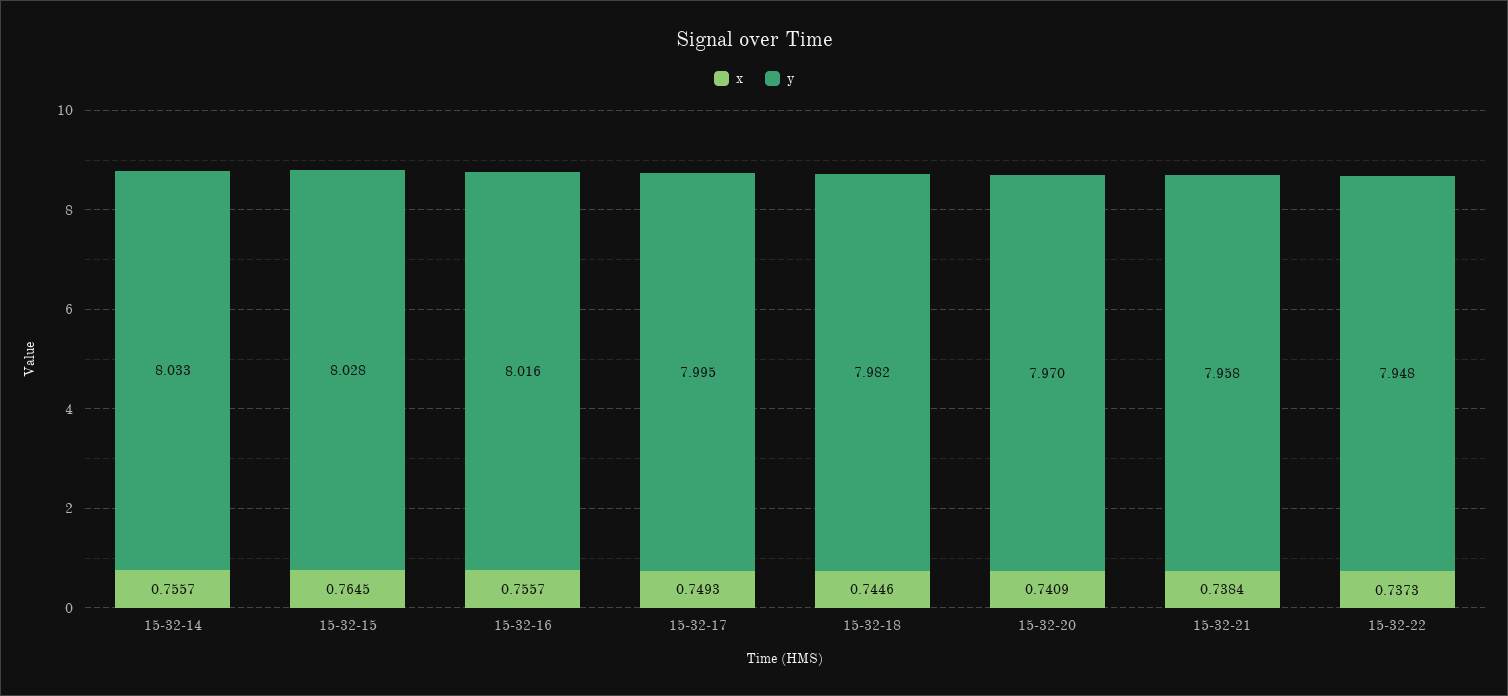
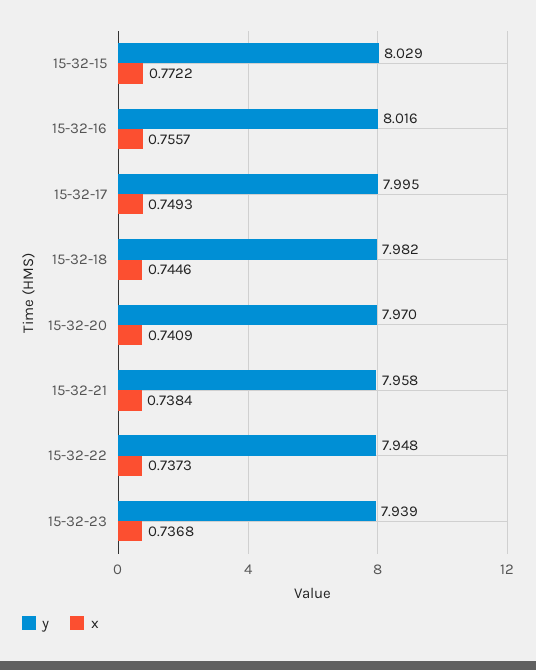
x, 15-32-14: 0.7557 -> none
y, 15-32-14: 8.033 -> none
x, 15-32-15: 0.7645 -> 0.7722
y, 15-32-15: 8.028 -> 8.029
y, 15-32-23: none -> 7.939
x, 15-32-23: none -> 0.7368

